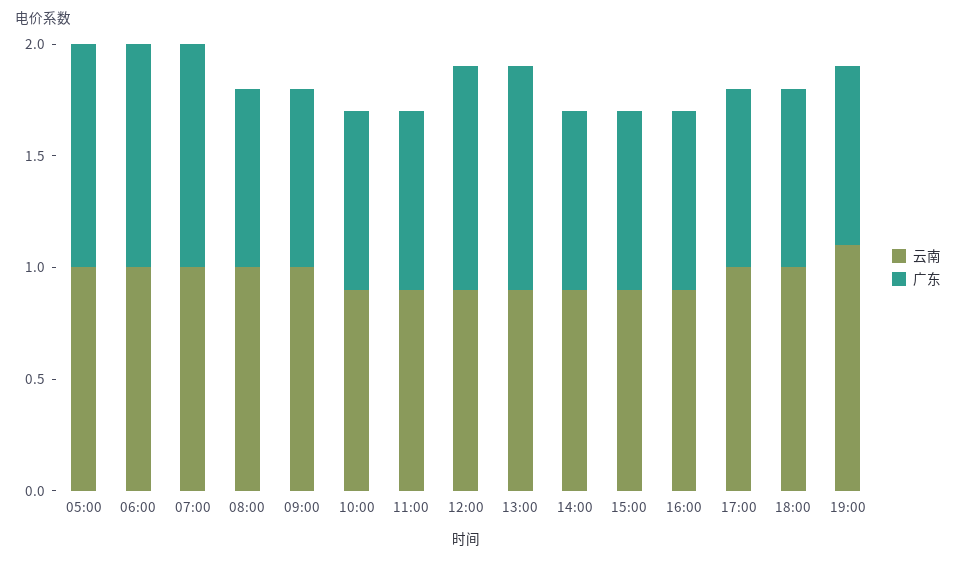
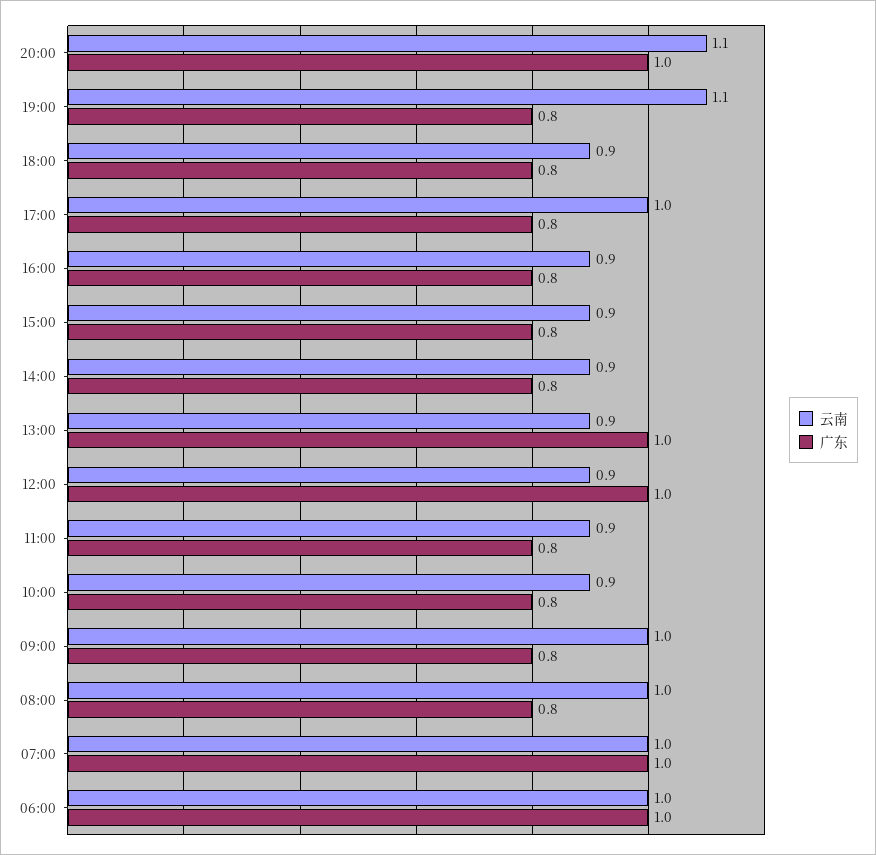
云南, 05:00: 1 -> none
广东, 05:00: 1 -> none
云南, 18:00: 1 -> 0.9
云南, 20:00: none -> 1.1
广东, 20:00: none -> 1

